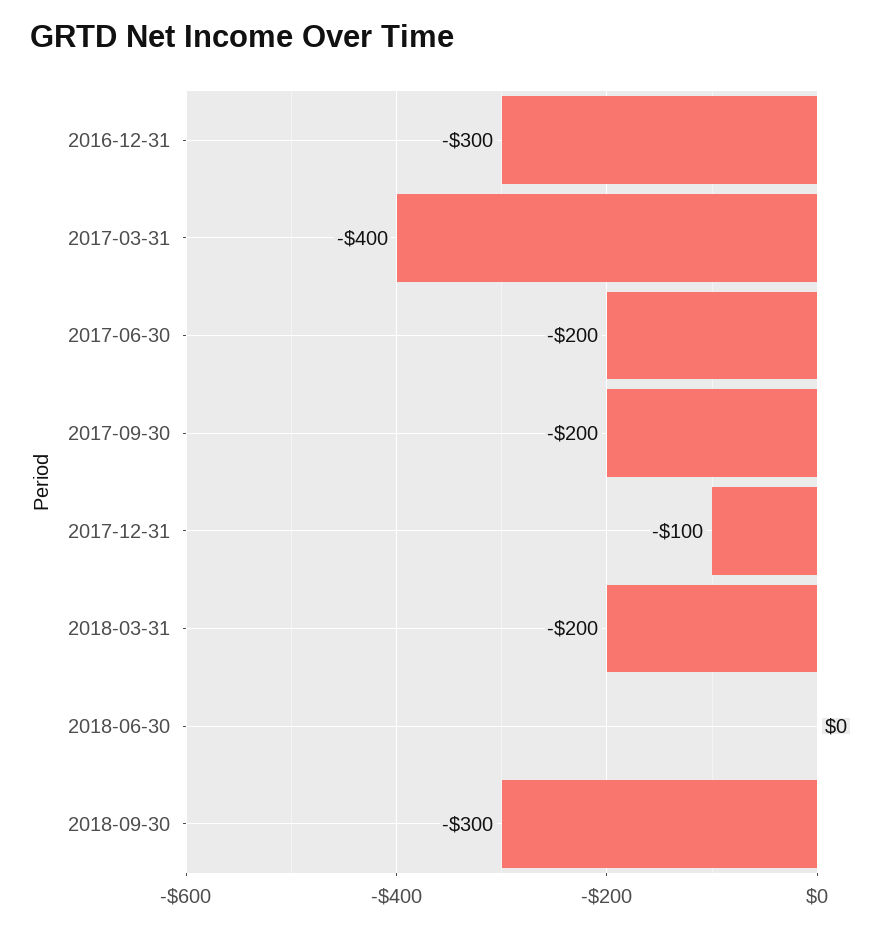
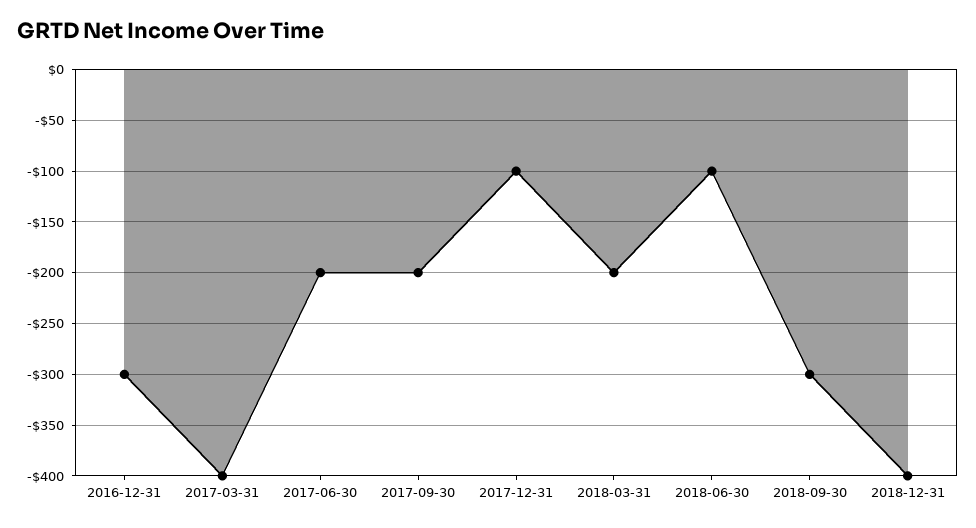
2018-06-30: 0 -> -100
2018-12-31: none -> -400

